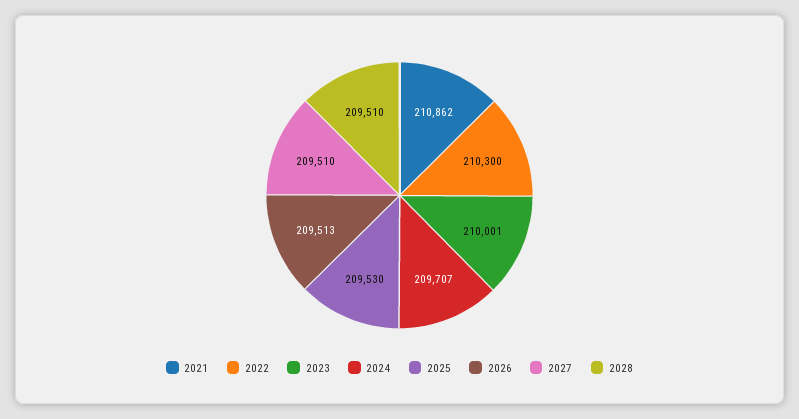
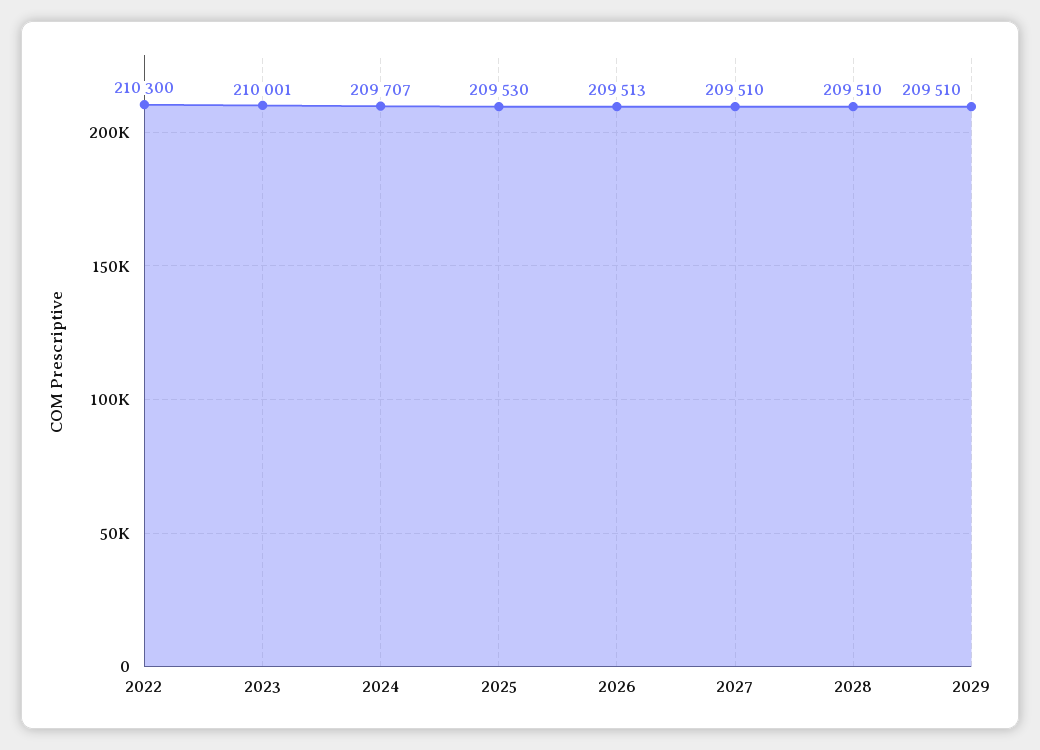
2021: 210862 -> none
2029: none -> 209510

